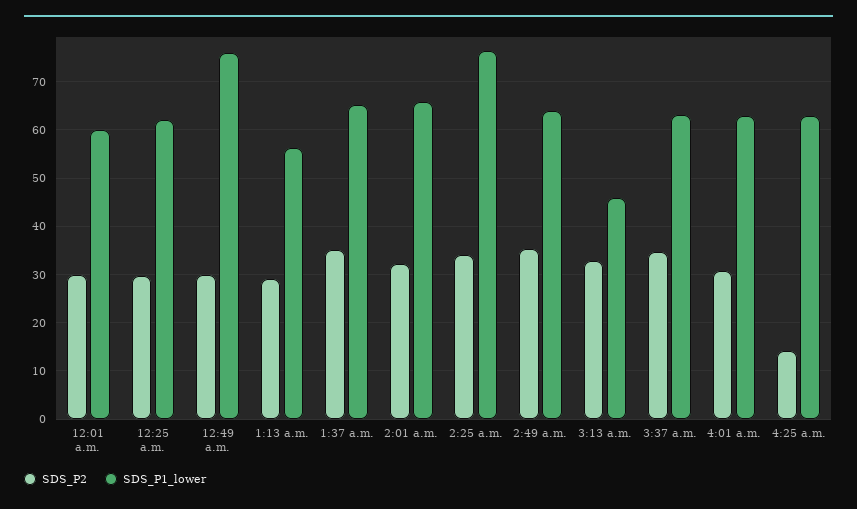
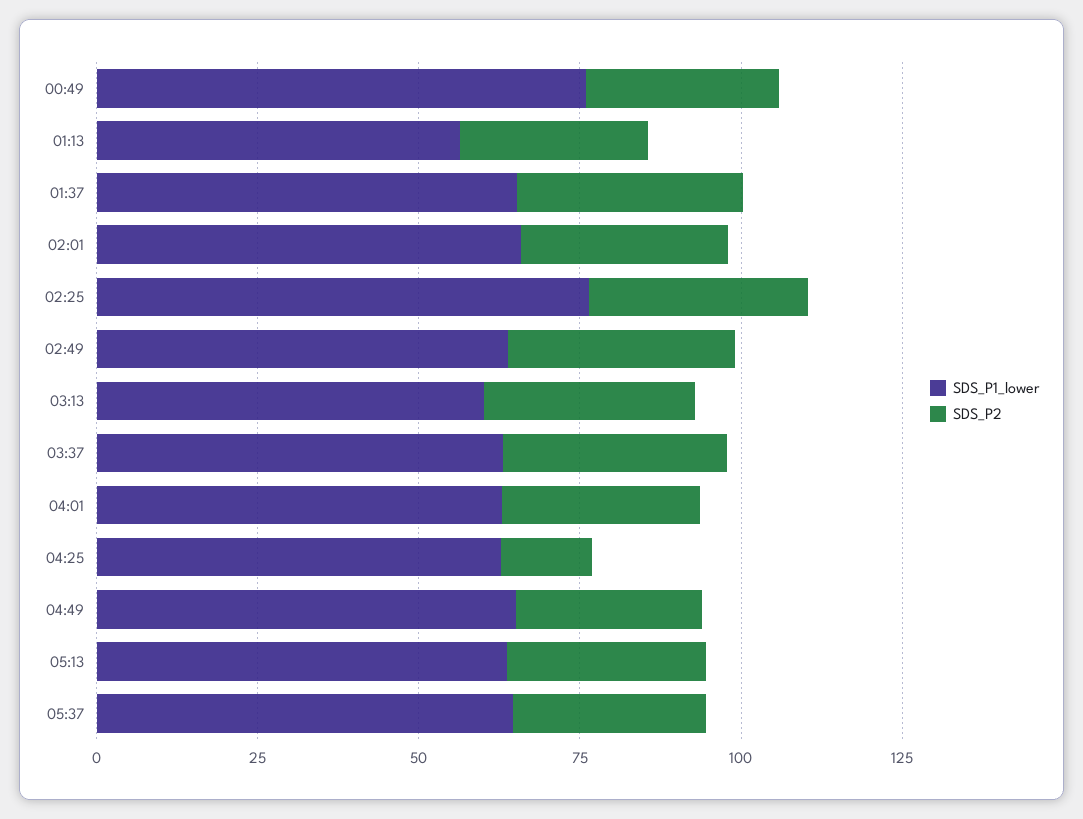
SDS_P2, 12:01 a.m.: 30 -> none
SDS_P1_lower, 12:01 a.m.: 60 -> none
SDS_P2, 12:25 a.m.: 30 -> none
SDS_P1_lower, 12:25 a.m.: 62 -> none
SDS_P1_lower, 3:13 a.m.: 46 -> 60
SDS_P1_lower, 04:49: none -> 65
SDS_P2, 04:49: none -> 30
SDS_P1_lower, 05:13: none -> 65
SDS_P2, 05:13: none -> 30
SDS_P1_lower, 05:37: none -> 65
SDS_P2, 05:37: none -> 30

